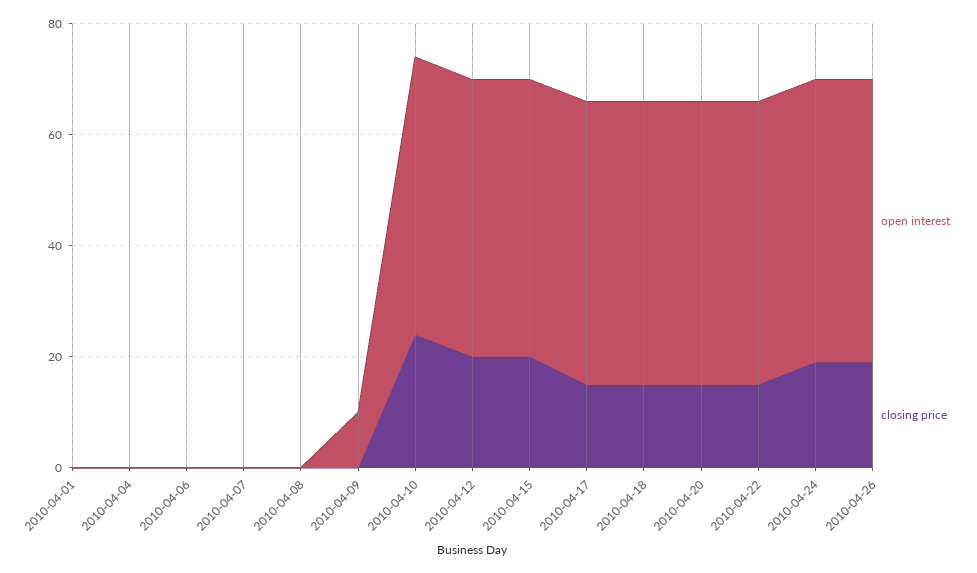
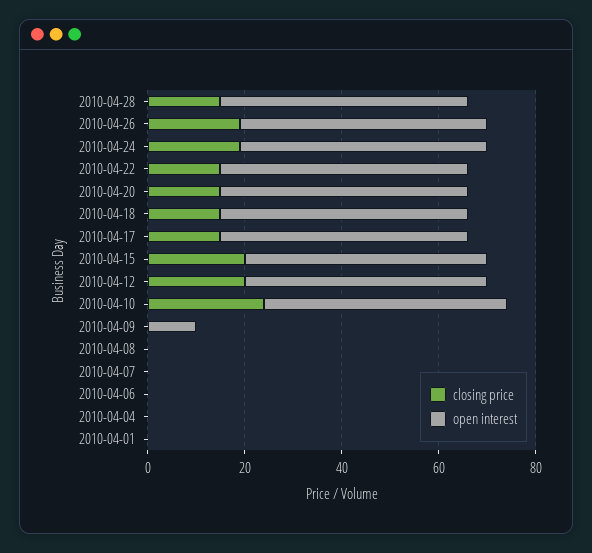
closing price, 2010-04-28: none -> 15
open interest, 2010-04-28: none -> 50

